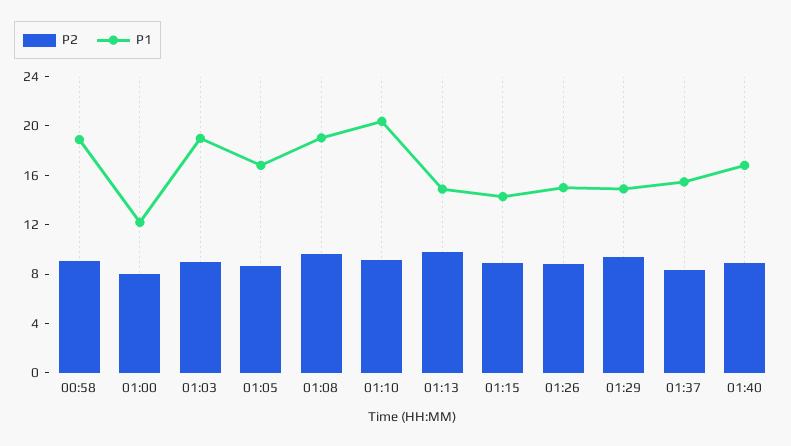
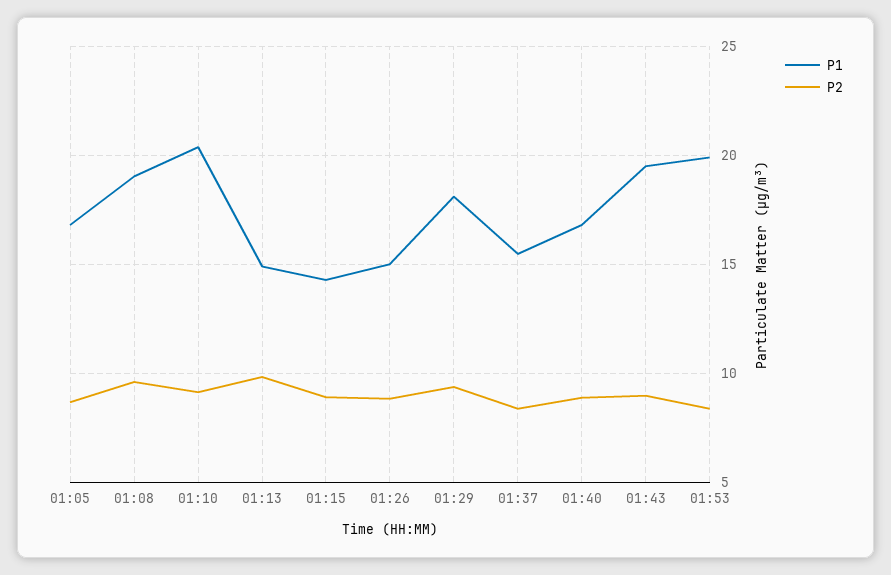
P2, 00:58: 9 -> none
P1, 00:58: 19 -> none
P2, 01:00: 8 -> none
P1, 01:00: 12 -> none
P2, 01:03: 9 -> none
P1, 01:03: 19 -> none
P1, 01:29: 15 -> 18
P1, 01:43: none -> 19.5
P2, 01:43: none -> 9
P1, 01:53: none -> 20
P2, 01:53: none -> 8.5

